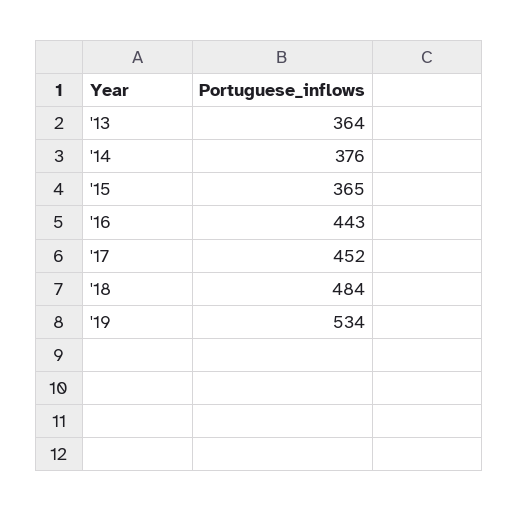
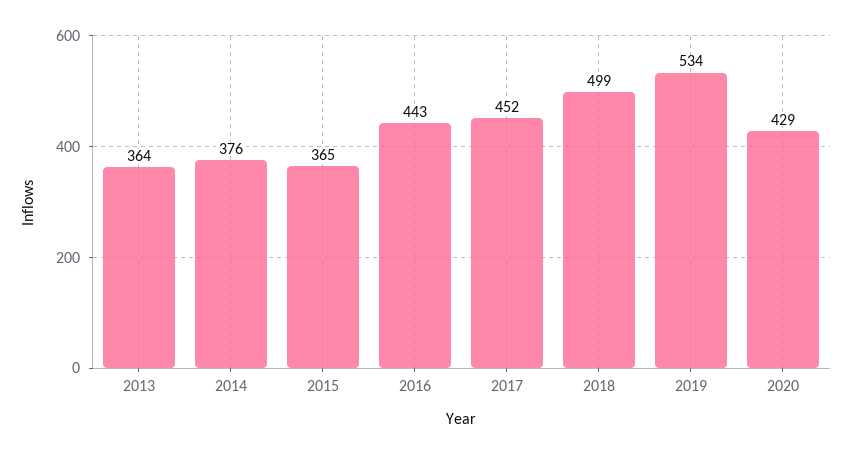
'18: 484 -> 499
2020: none -> 429

